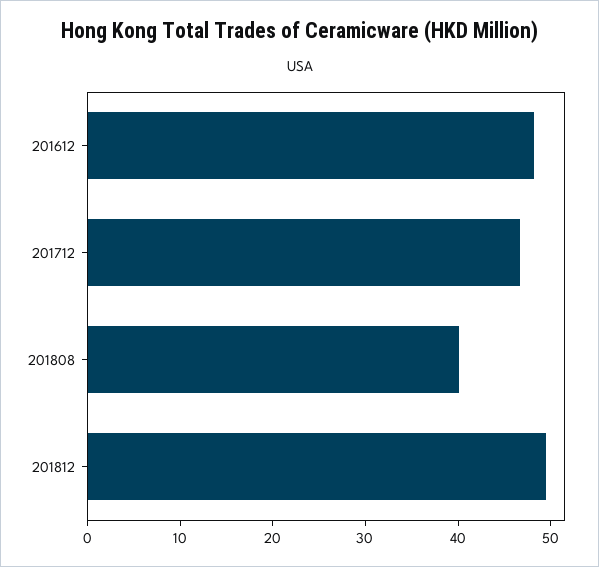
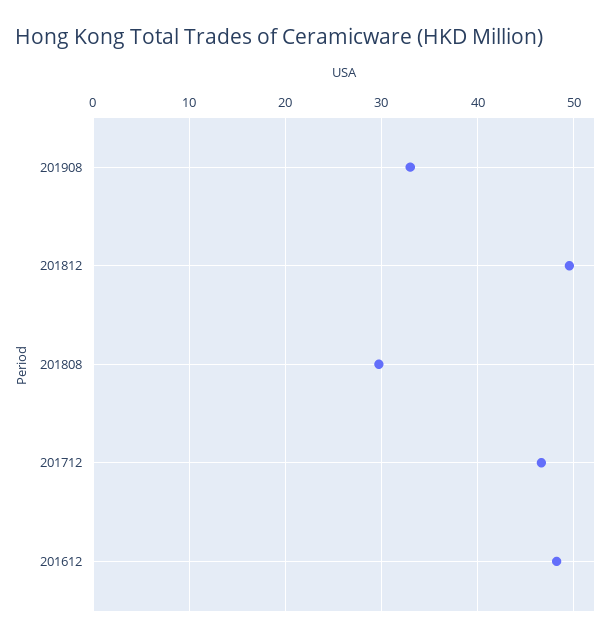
201808: 40 -> 30
201908: none -> 33

